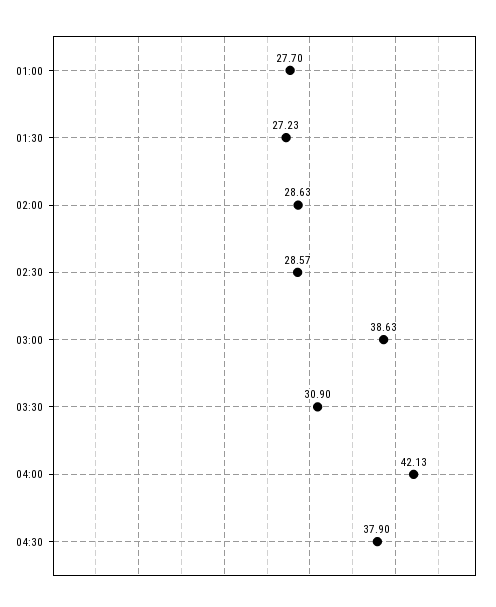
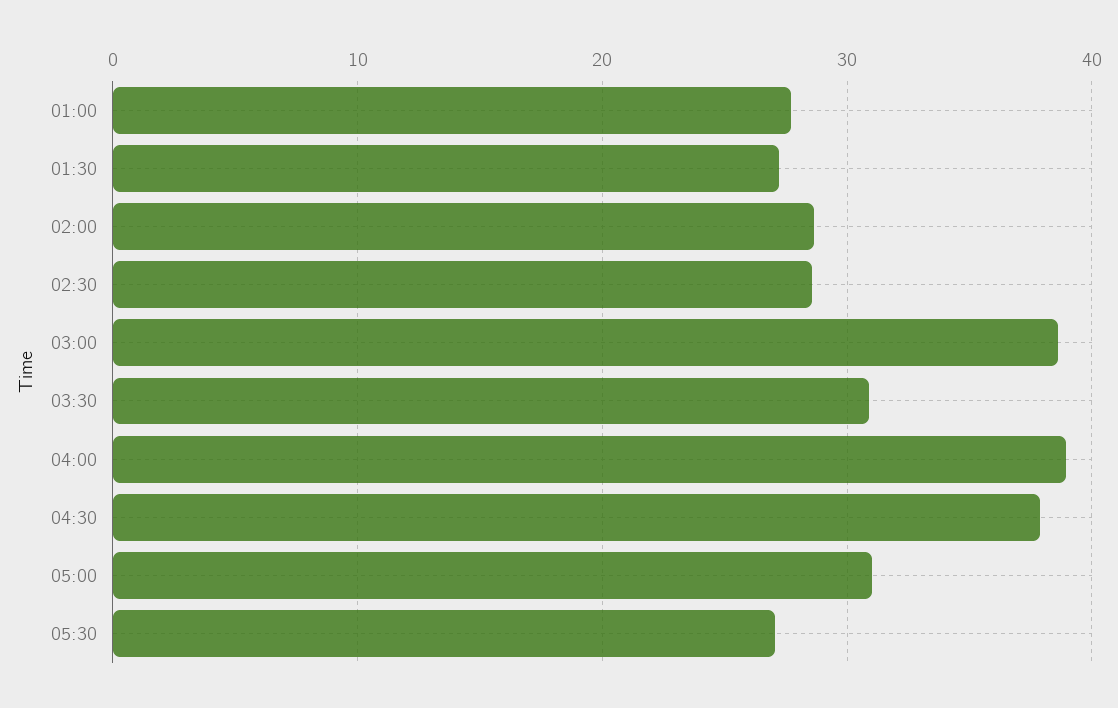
04:00: 42.13 -> 39
05:00: none -> 31
05:30: none -> 27

